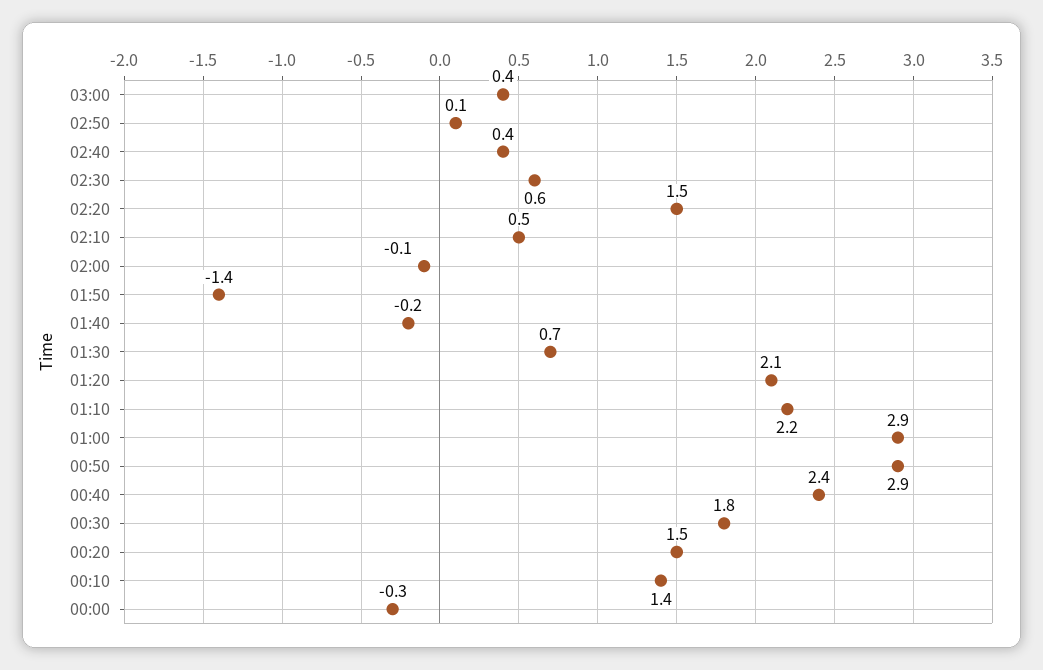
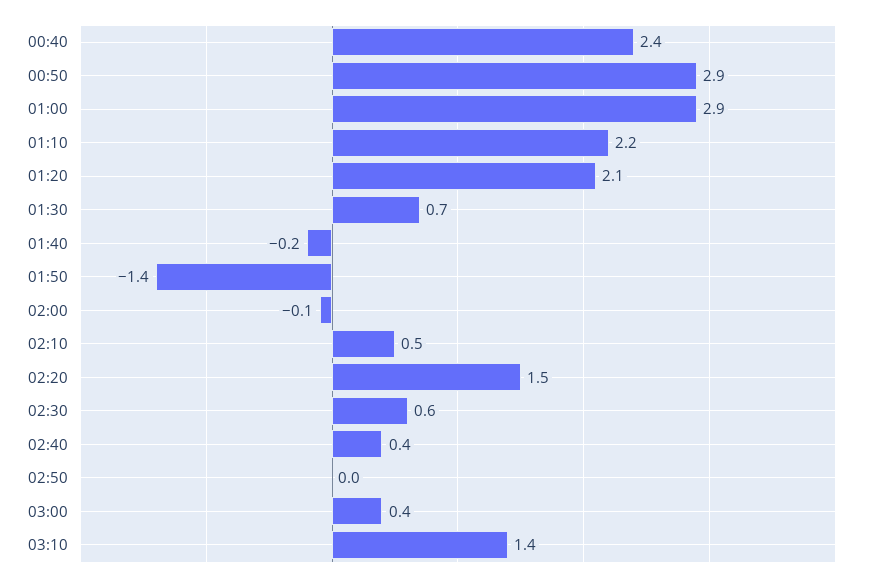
02:50: 0.1 -> 0
00:30: 1.8 -> none
00:20: 1.5 -> none
00:10: 1.4 -> none
00:00: -0.3 -> none
03:10: none -> 1.4

